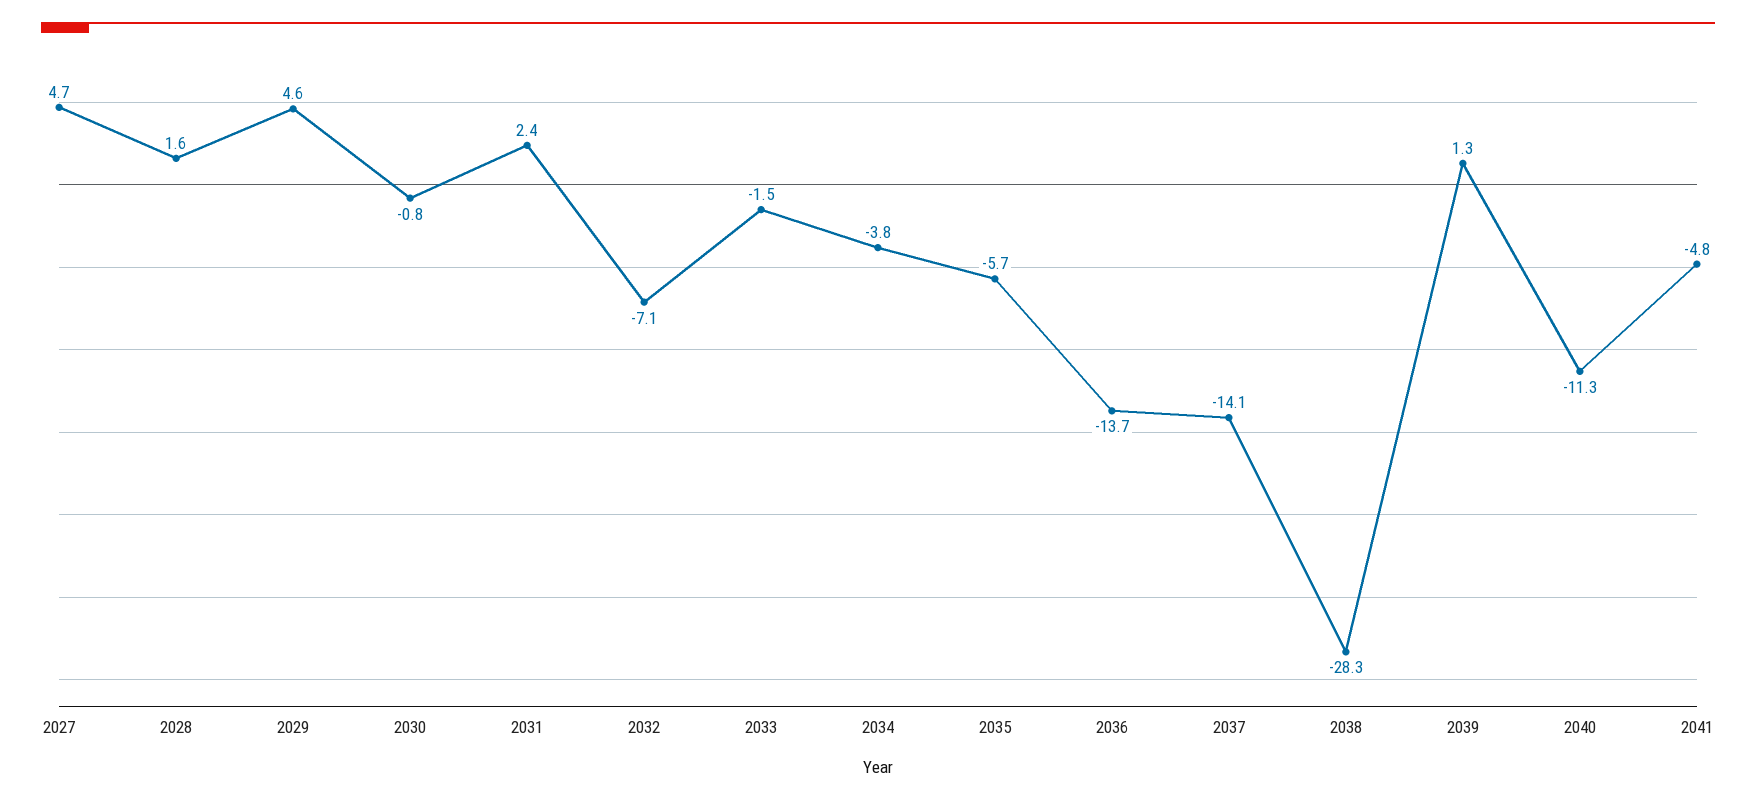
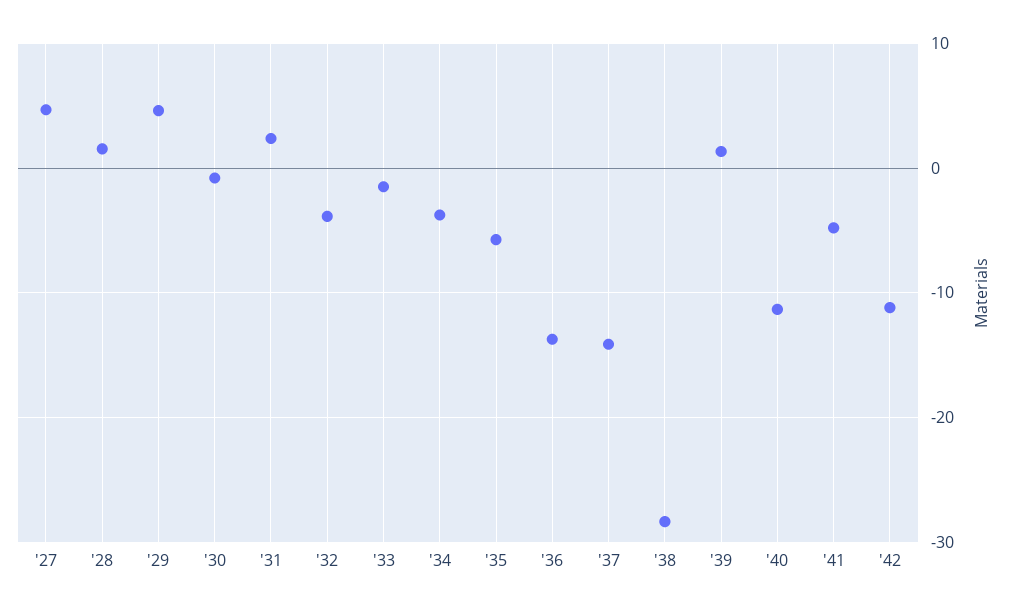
2032: -7.1 -> -4
'42: none -> -11

